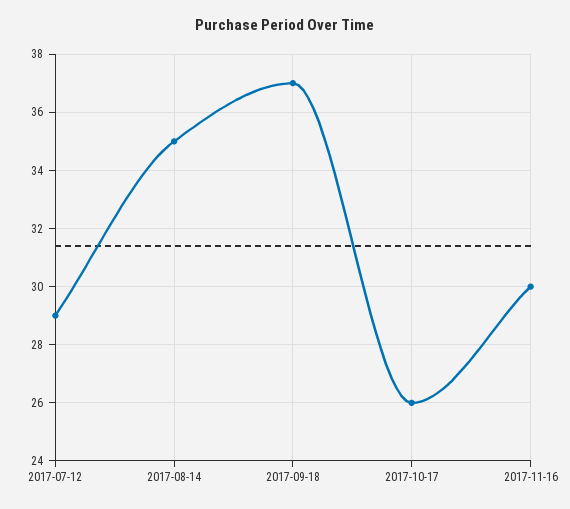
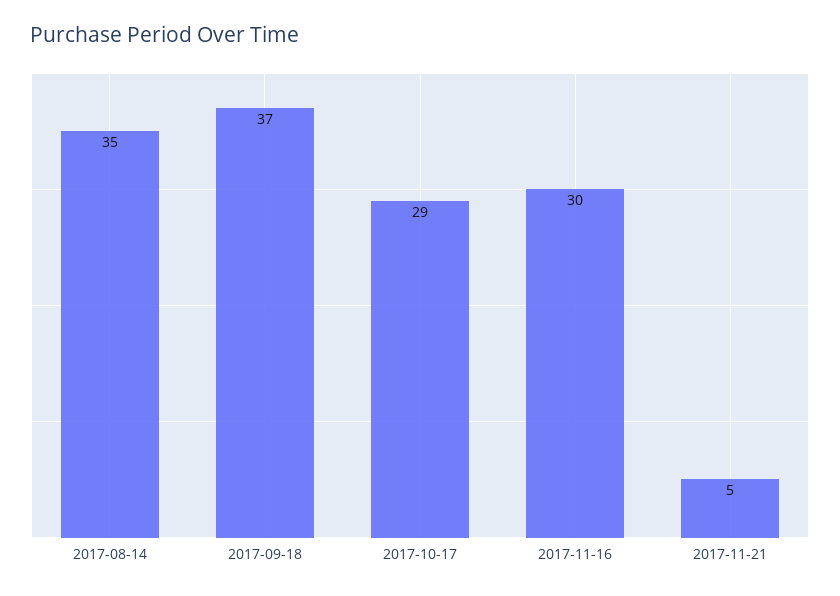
2017-07-12: 29 -> none
2017-10-17: 26 -> 29
2017-11-21: none -> 5

